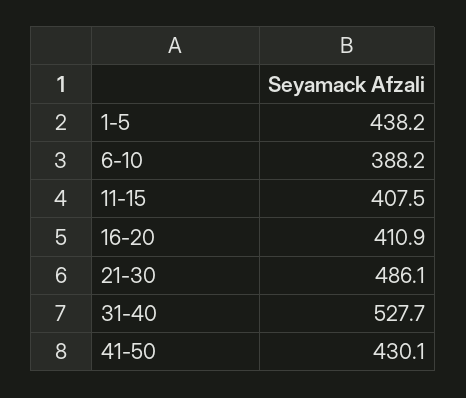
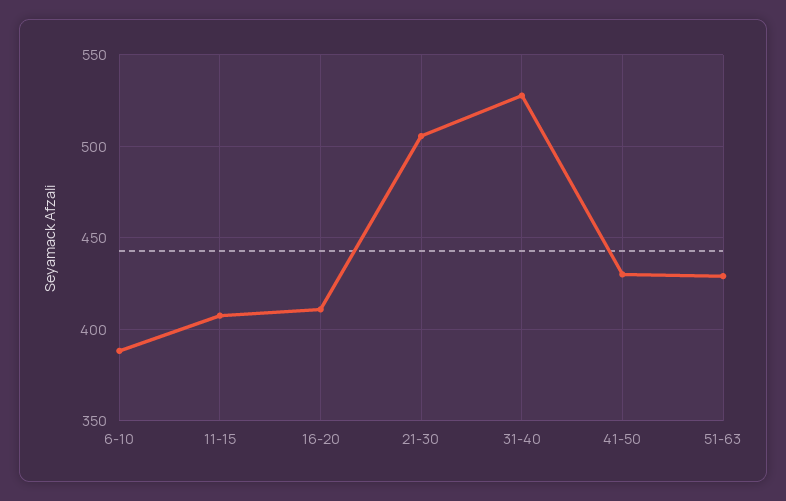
1-5: 438.2 -> none
21-30: 486.1 -> 505
51-63: none -> 430

